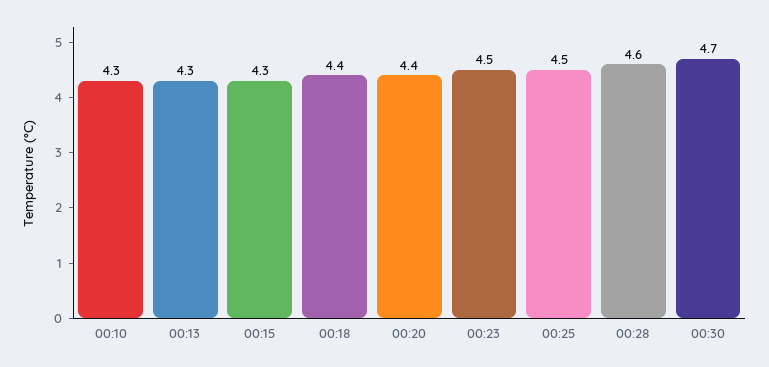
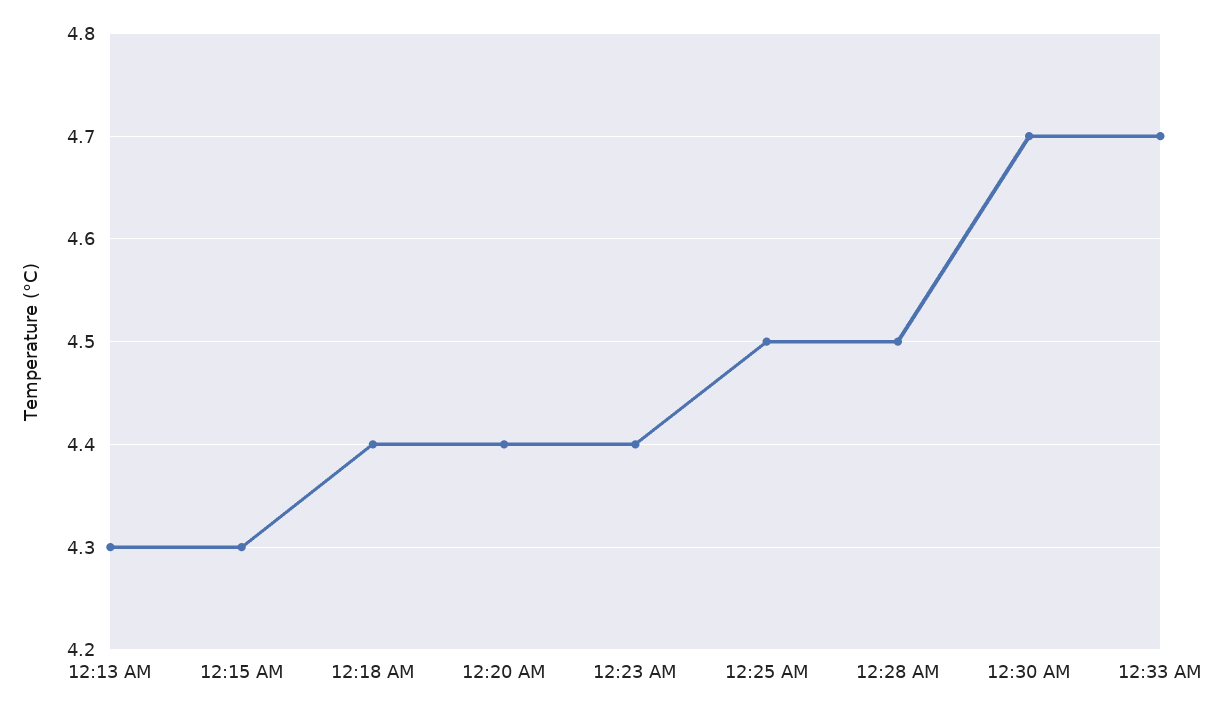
00:10: 4.3 -> none
00:23: 4.5 -> 4.4
00:28: 4.6 -> 4.5
12:33 AM: none -> 4.7

